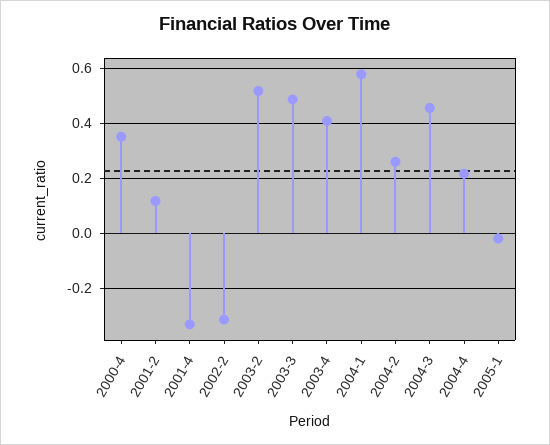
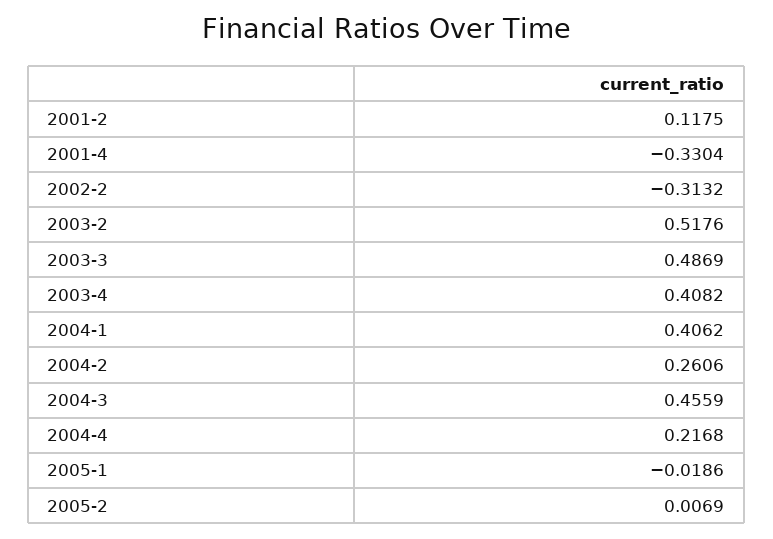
2000-4: 0.35 -> none
2004-1: 0.575 -> 0.4062
2005-2: none -> 0.0069

